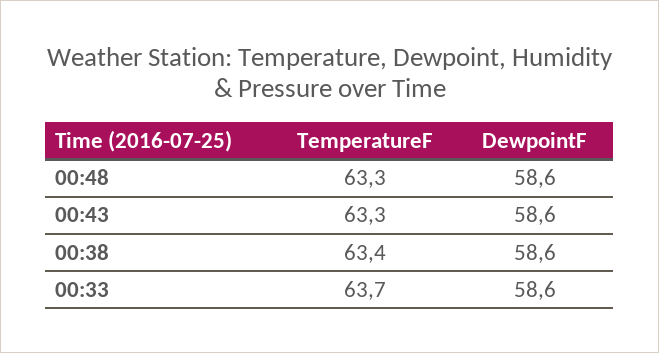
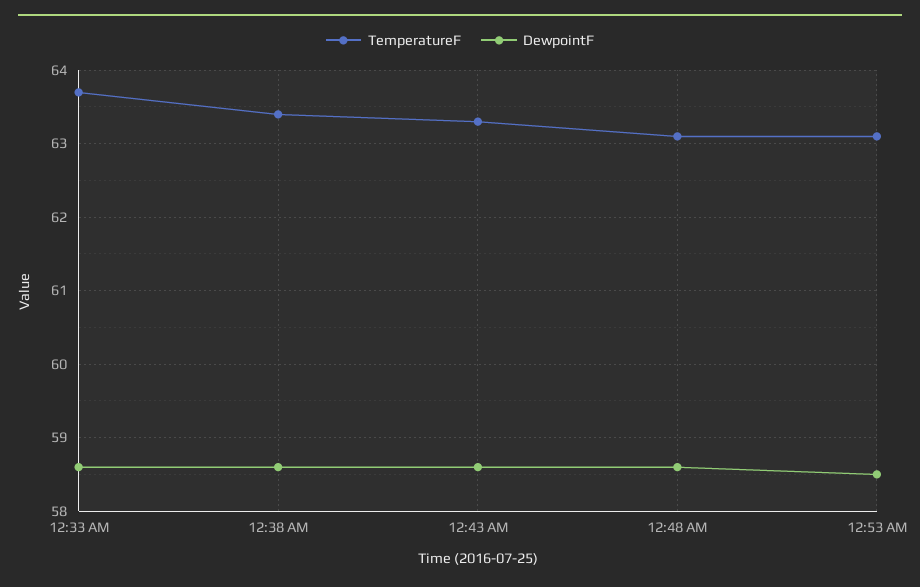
TemperatureF, 00:48: 63.3 -> 63.1
TemperatureF, 12:53 AM: none -> 63.1
DewpointF, 12:53 AM: none -> 58.5

